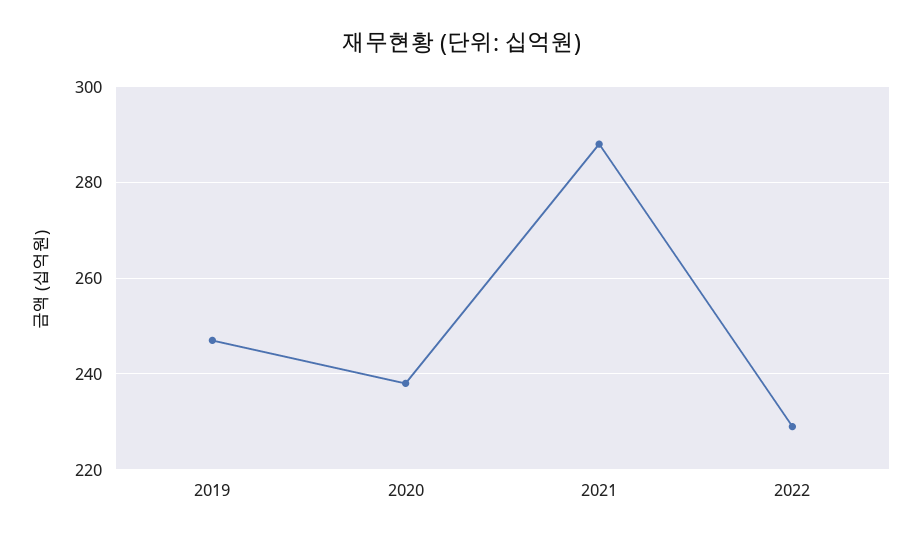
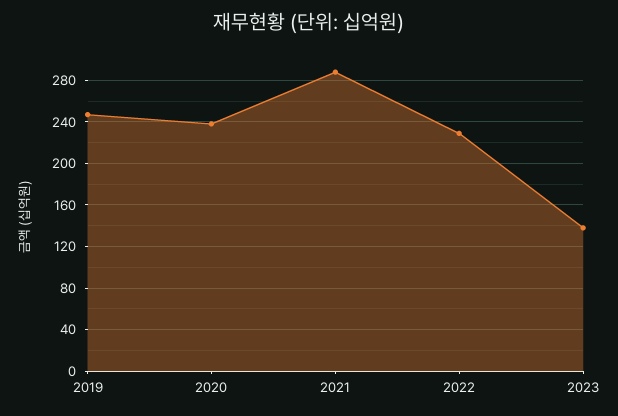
2023: none -> 140

